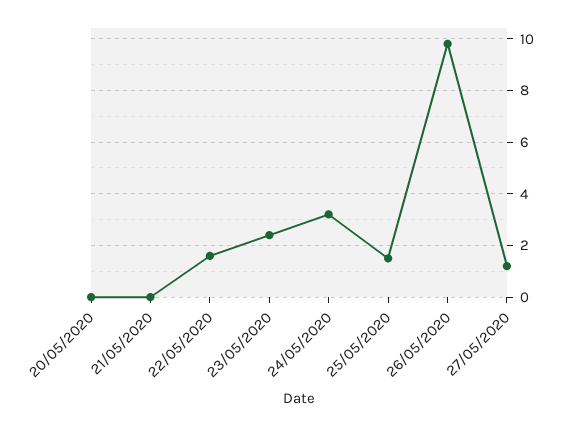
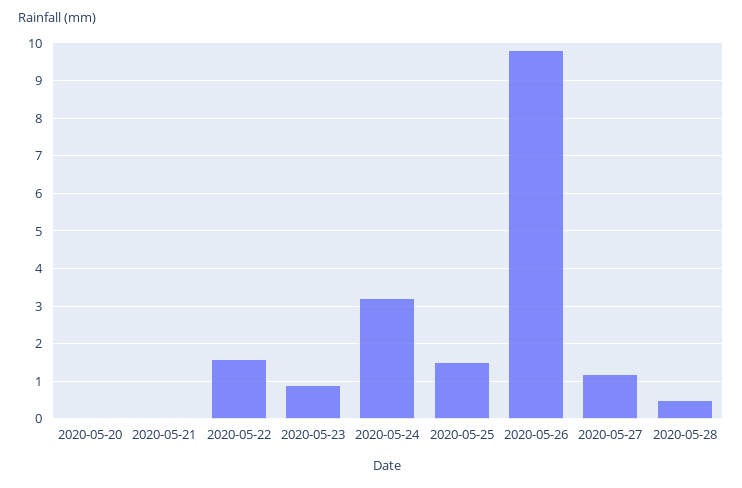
23/05/2020: 2.5 -> 1
2020-05-28: none -> 0.5

